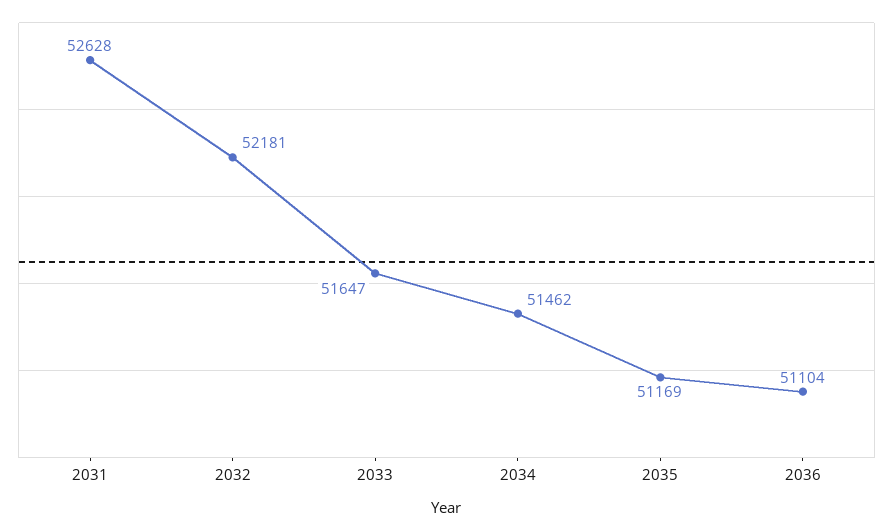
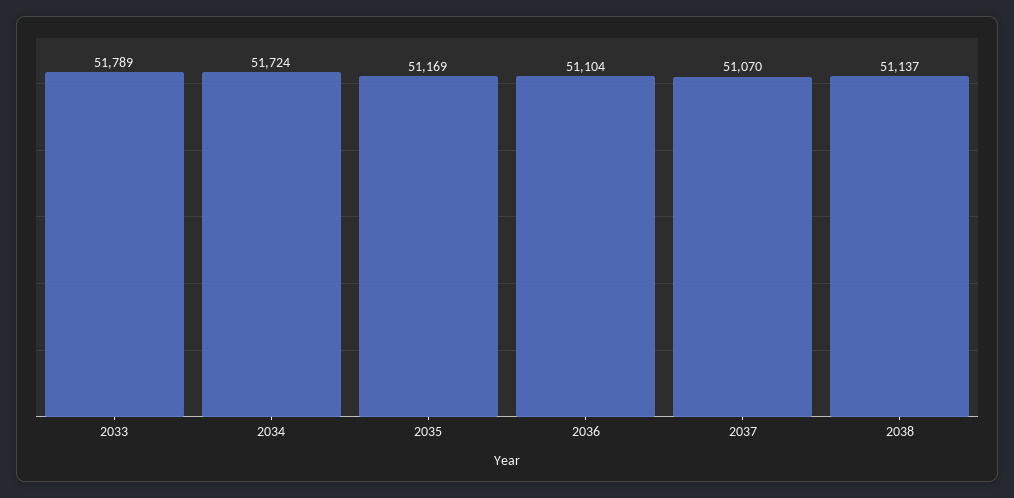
2031: 52628 -> none
2032: 52181 -> none
2033: 51647 -> 51789
2034: 51462 -> 51724
2037: none -> 51070
2038: none -> 51137

